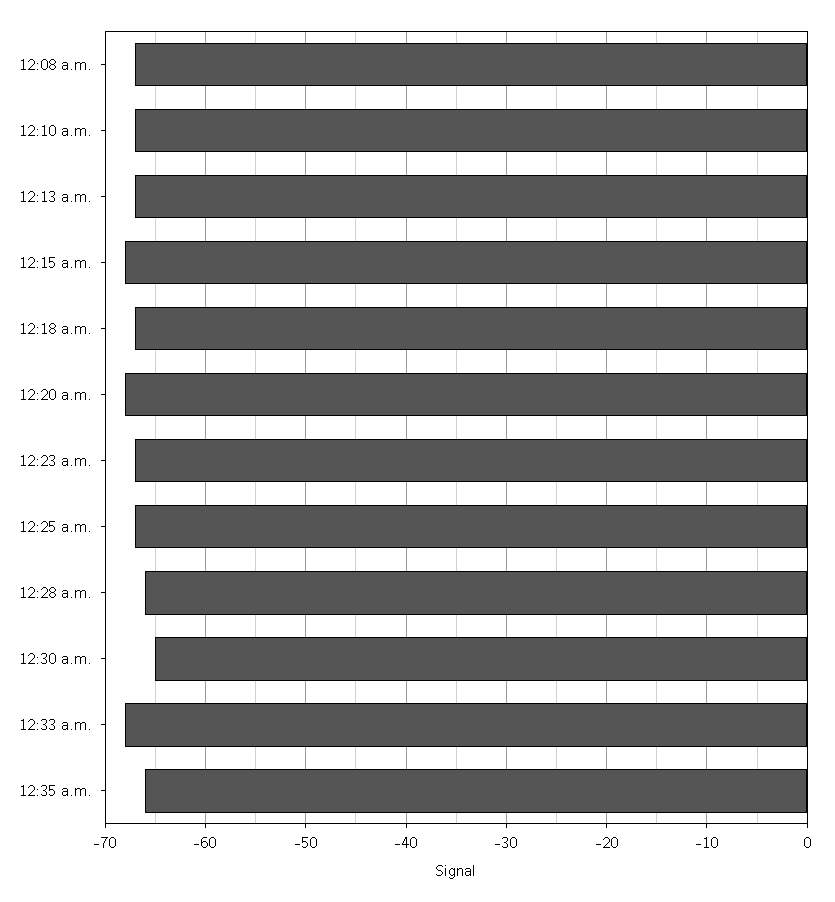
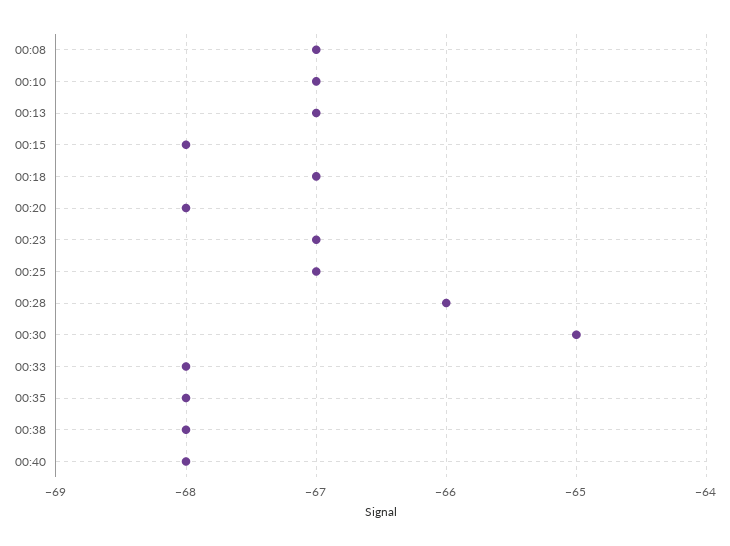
12:35 a.m.: -66 -> -68
00:38: none -> -68
00:40: none -> -68

